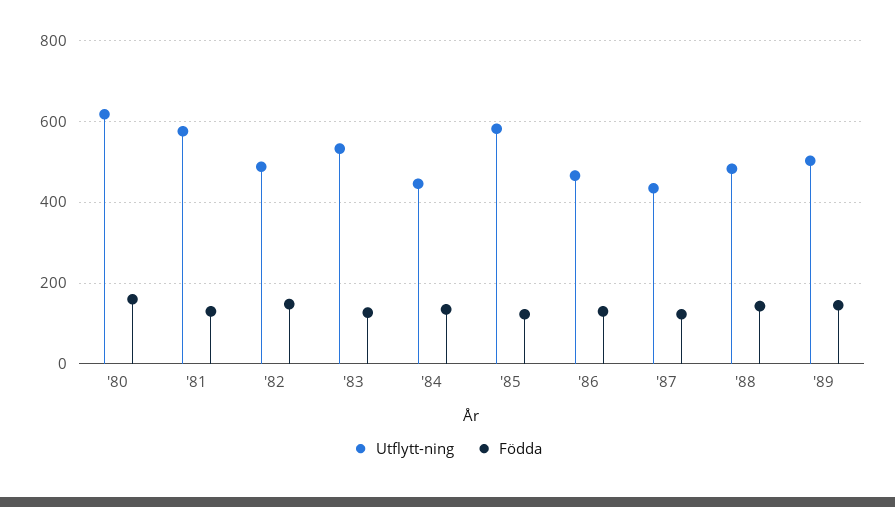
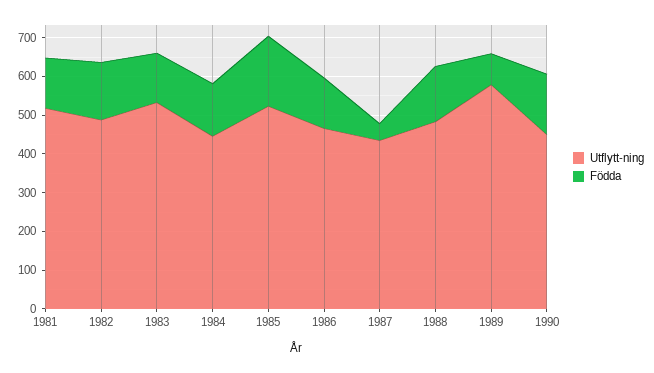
Utflytt-ning, '80: 620 -> none
Födda, '80: 160 -> none
Utflytt-ning, '81: 580 -> 525
Utflytt-ning, '85: 580 -> 525
Födda, '85: 120 -> 175
Födda, '87: 120 -> 50
Utflytt-ning, '89: 500 -> 575
Födda, '89: 140 -> 75
Utflytt-ning, 1990: none -> 450
Födda, 1990: none -> 150

